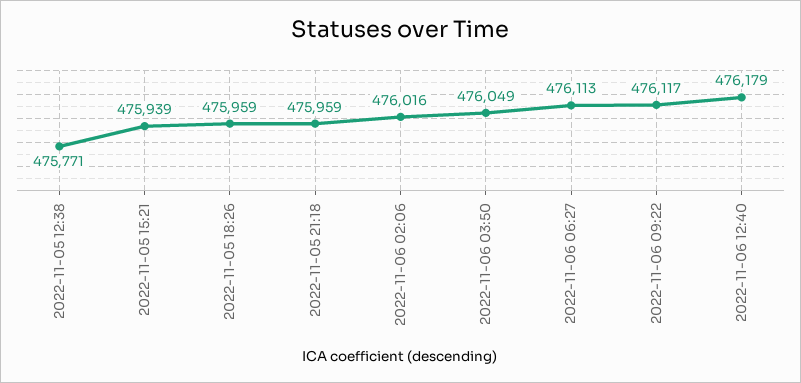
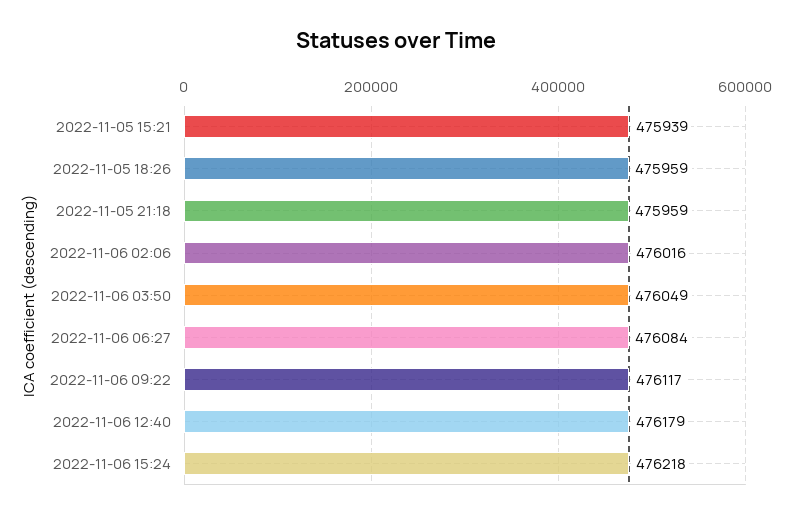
2022-11-05 12:38: 475771 -> none
2022-11-06 06:27: 476113 -> 476084
2022-11-06 15:24: none -> 476218

